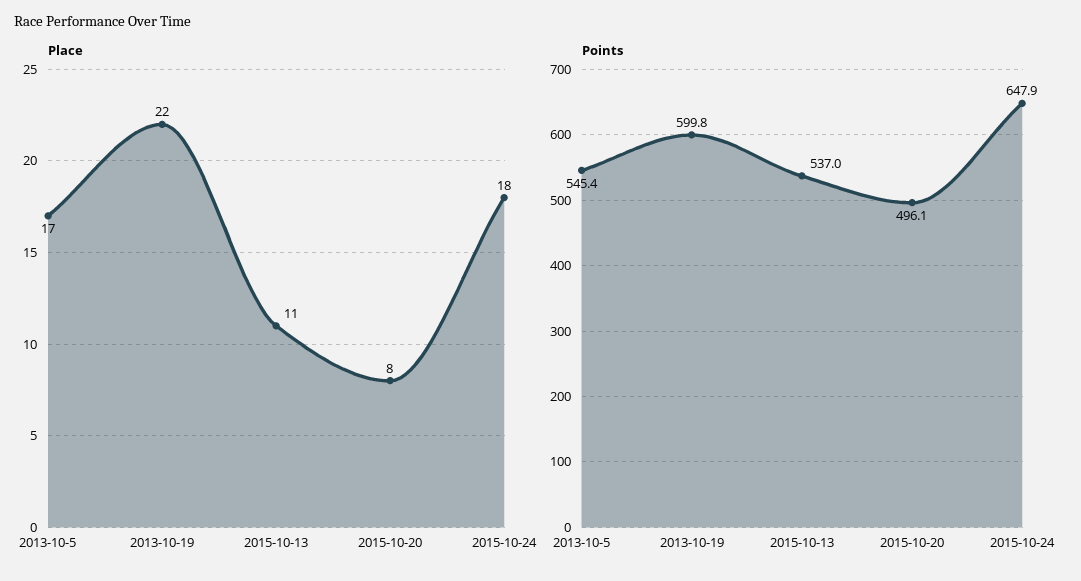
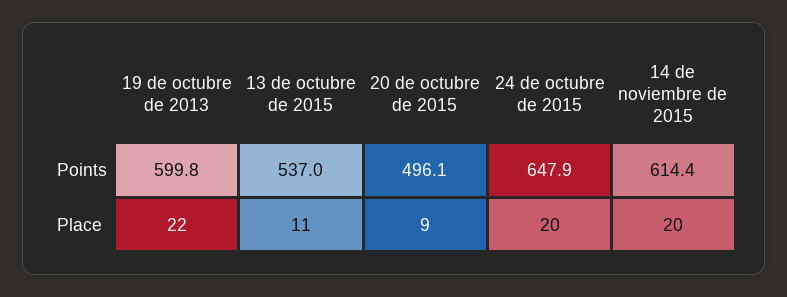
Place, 2013-10-5: 17 -> none
Place, 2015-10-20: 8 -> 9
Place, 2015-10-24: 18 -> 20
Points, 2013-10-5: 545.4 -> none
Points, 14 de noviembre de 2015: none -> 614.4
Place, 14 de noviembre de 2015: none -> 20

